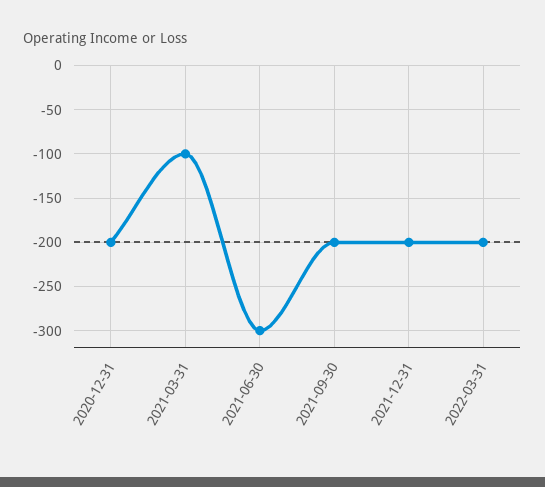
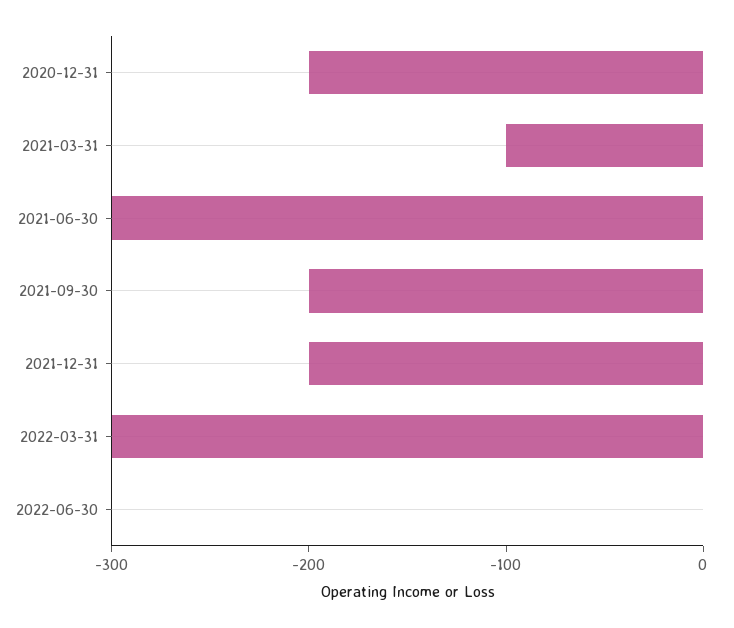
2022-03-31: -200 -> -300
2022-06-30: none -> 0

